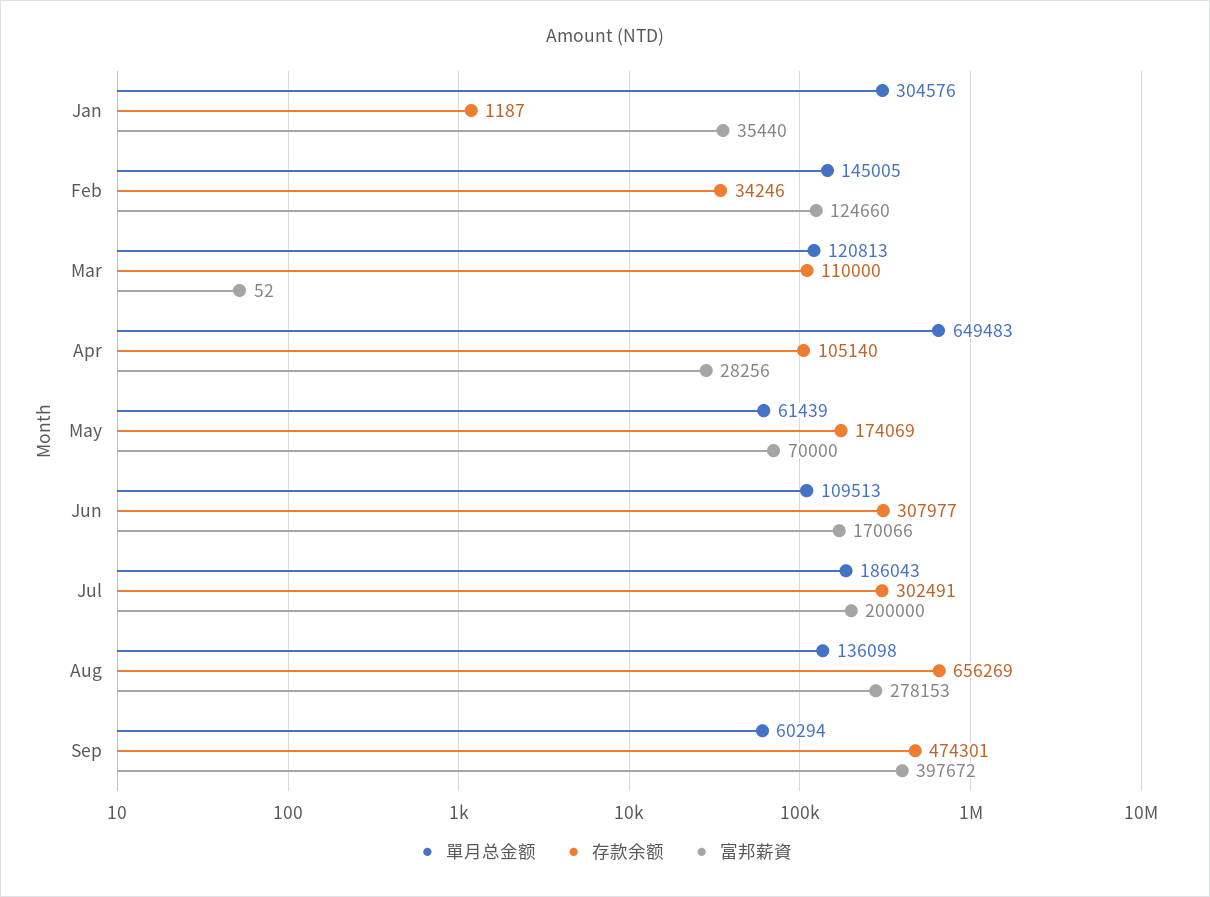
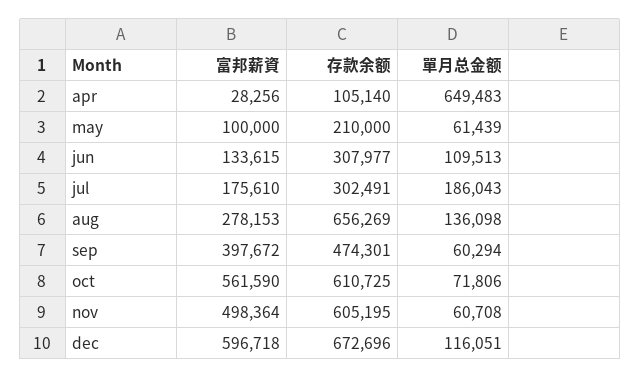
單月总金额, Jan: 304576 -> none
存款余额, Jan: 1187 -> none
富邦薪資, Jan: 35440 -> none
單月总金额, Feb: 145005 -> none
存款余额, Feb: 34246 -> none
富邦薪資, Feb: 124660 -> none
單月总金额, Mar: 120813 -> none
存款余额, Mar: 110000 -> none
富邦薪資, Mar: 52 -> none
存款余额, May: 174069 -> 210000
富邦薪資, May: 70000 -> 100000
富邦薪資, Jun: 170066 -> 133615
富邦薪資, Jul: 200000 -> 175610
富邦薪資, oct: none -> 561590
存款余额, oct: none -> 610725
單月总金额, oct: none -> 71806
富邦薪資, nov: none -> 498364
存款余额, nov: none -> 605195
單月总金额, nov: none -> 60708
富邦薪資, dec: none -> 596718
存款余额, dec: none -> 672696
單月总金额, dec: none -> 116051

